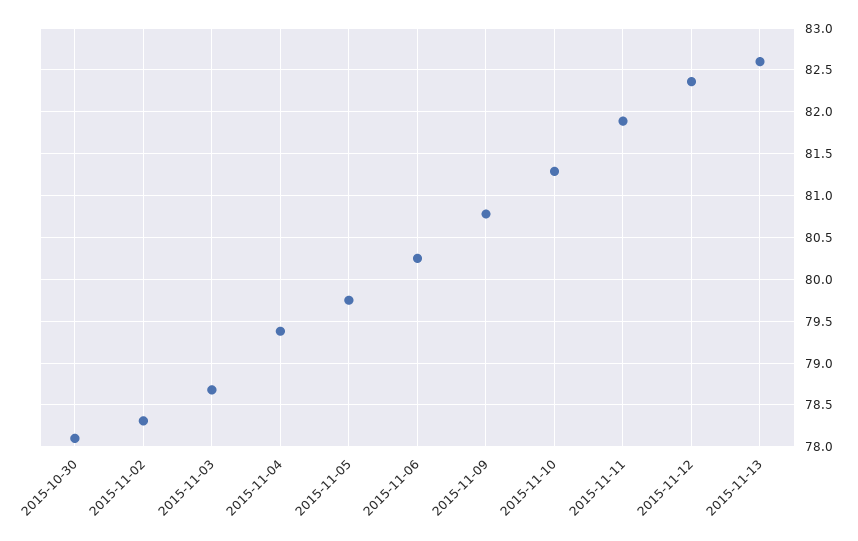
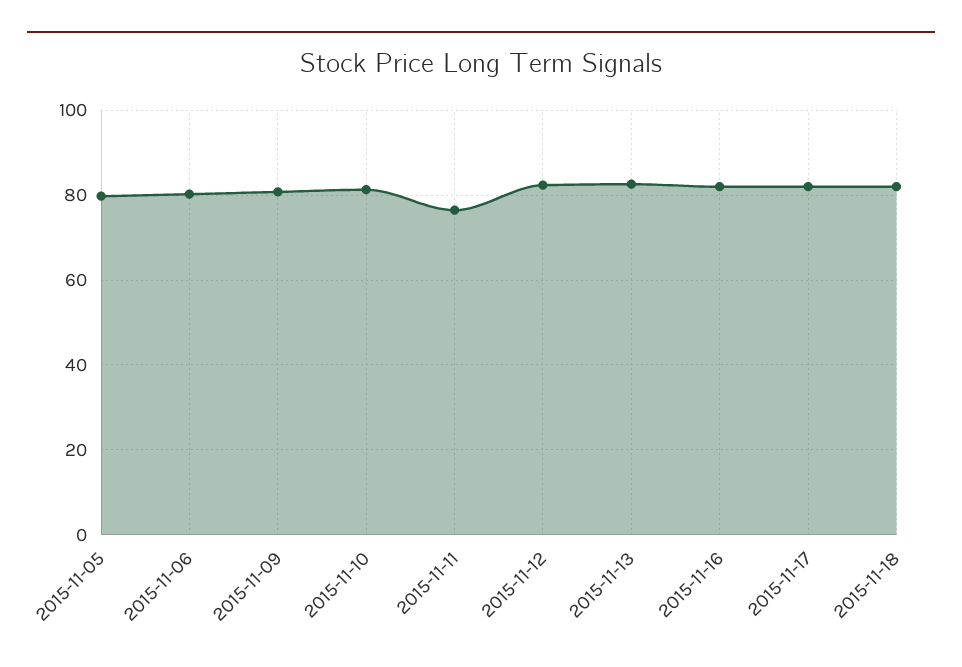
2015-10-30: 78.1 -> none
2015-11-02: 78.3 -> none
2015-11-03: 78.7 -> none
2015-11-04: 79.4 -> none
2015-11-11: 81.9 -> 76
2015-11-16: none -> 82
2015-11-17: none -> 82
2015-11-18: none -> 82

